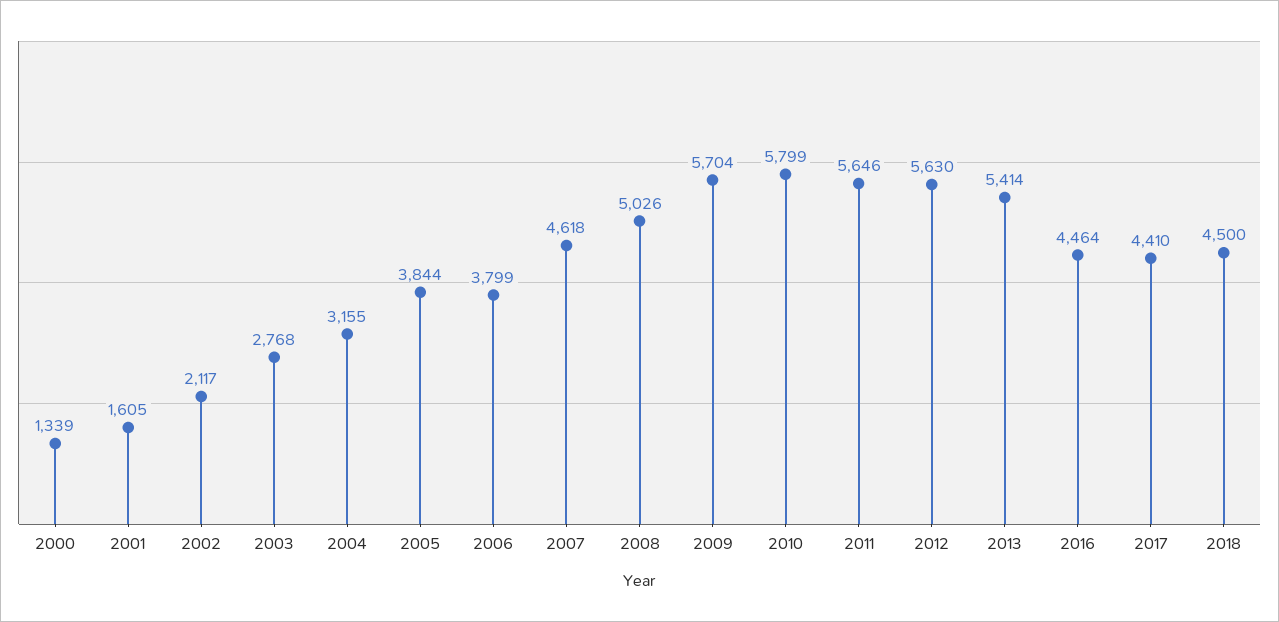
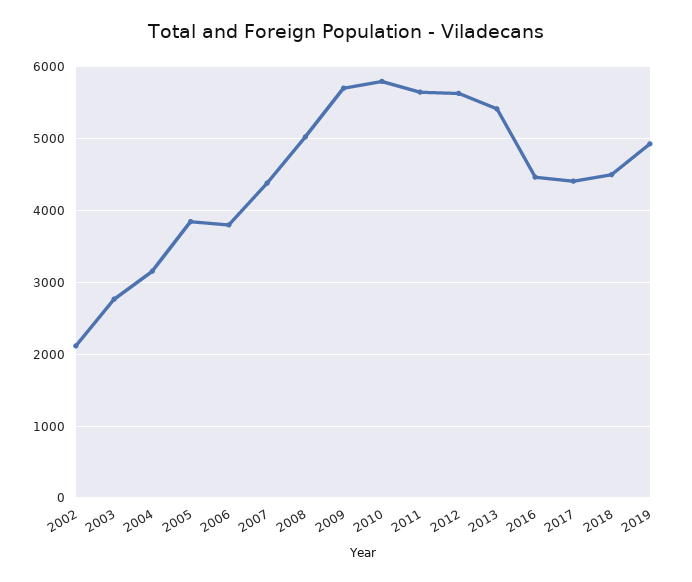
2000: 1339 -> none
2001: 1605 -> none
2007: 4618 -> 4400
2019: none -> 4900

